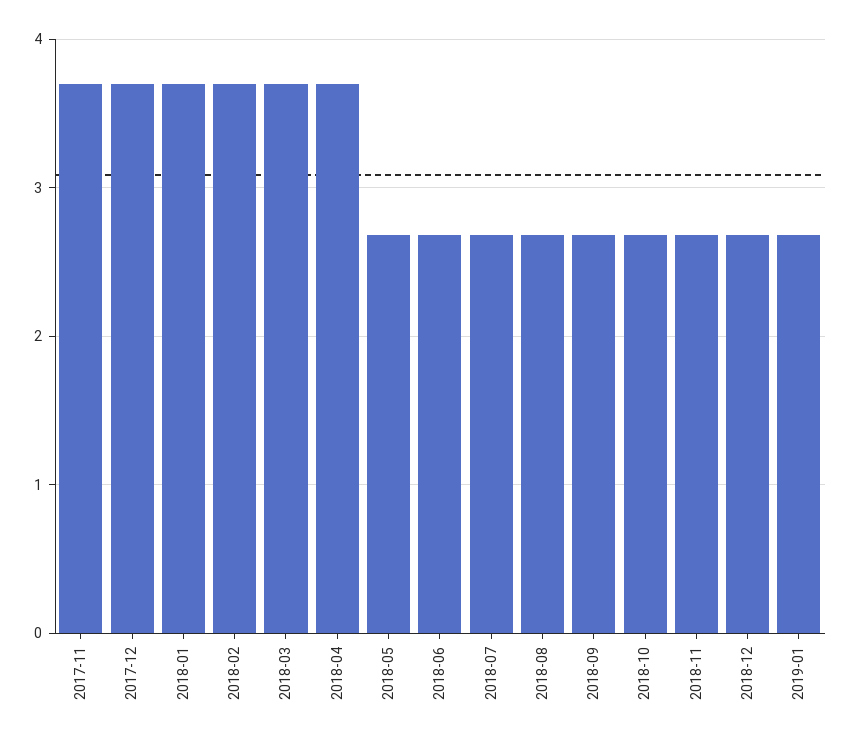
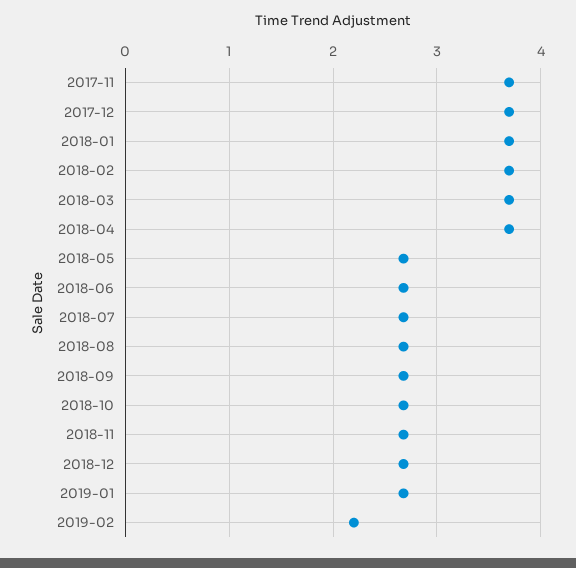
2019-02: none -> 2.2

